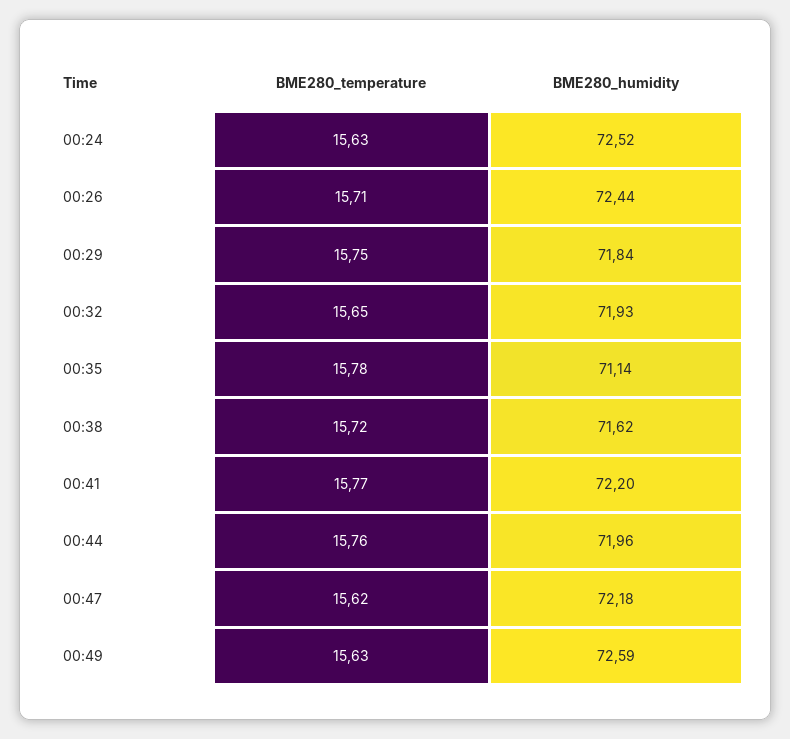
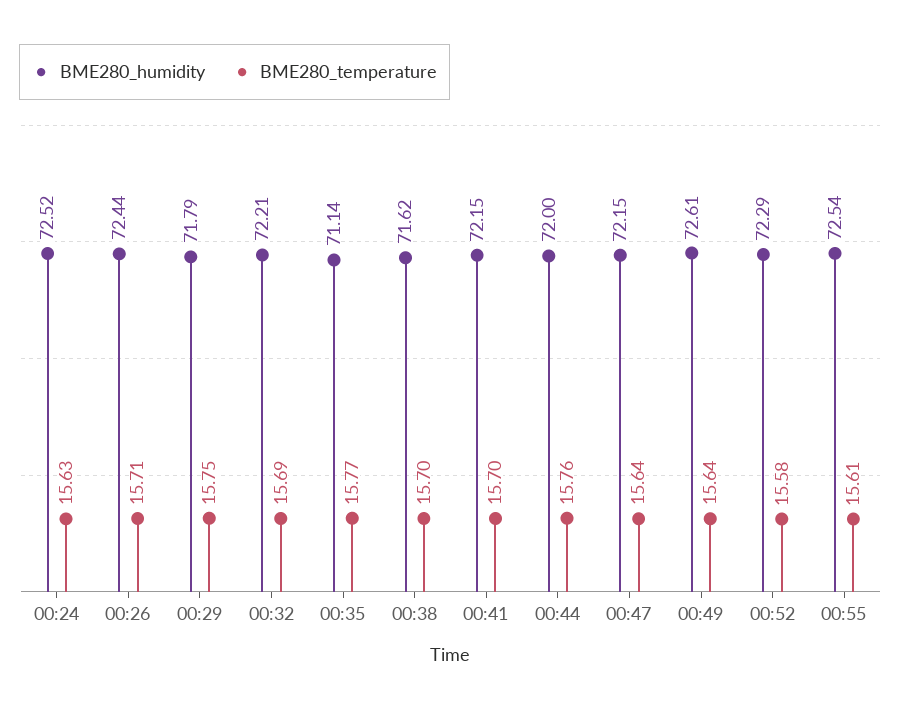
BME280_humidity, 00:29: 71.84 -> 71.79
BME280_temperature, 00:32: 15.65 -> 15.69
BME280_humidity, 00:32: 71.93 -> 72.21
BME280_temperature, 00:35: 15.78 -> 15.77
BME280_temperature, 00:38: 15.72 -> 15.7
BME280_temperature, 00:41: 15.77 -> 15.7
BME280_humidity, 00:41: 72.2 -> 72.15
BME280_humidity, 00:44: 71.96 -> 72
BME280_temperature, 00:47: 15.62 -> 15.64
BME280_humidity, 00:47: 72.18 -> 72.15
BME280_temperature, 00:49: 15.63 -> 15.64
BME280_humidity, 00:49: 72.59 -> 72.61
BME280_humidity, 00:52: none -> 72.29
BME280_temperature, 00:52: none -> 15.58
BME280_humidity, 00:55: none -> 72.54
BME280_temperature, 00:55: none -> 15.61

